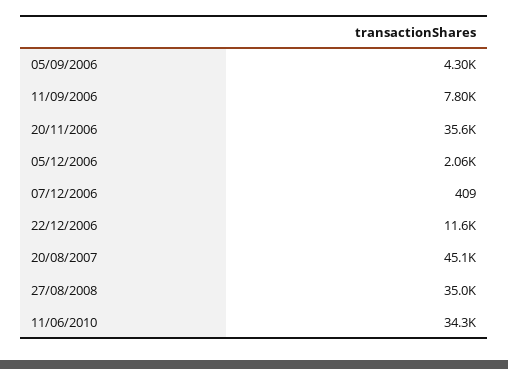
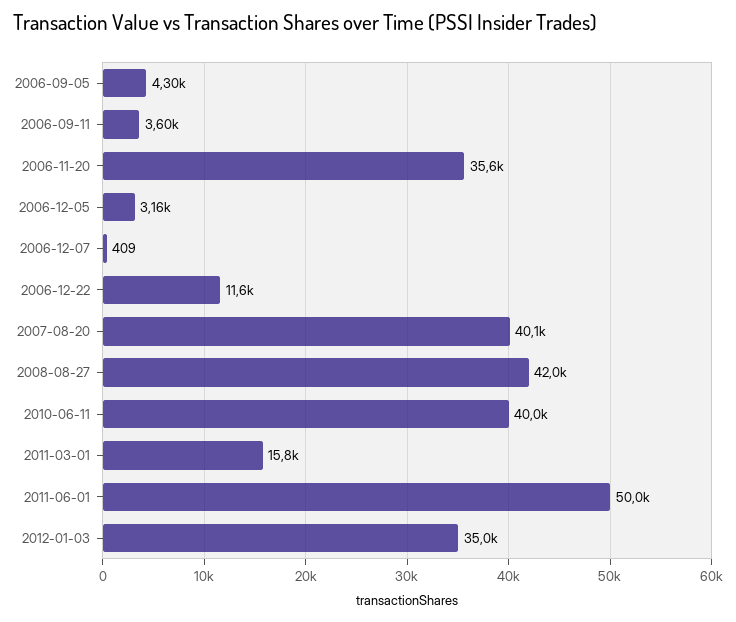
11/09/2006: 7800 -> 3600
05/12/2006: 2060 -> 3160
20/08/2007: 45100 -> 40100
27/08/2008: 35000 -> 42000
11/06/2010: 34300 -> 40000
2011-03-01: none -> 15800
2011-06-01: none -> 50000
2012-01-03: none -> 35000

